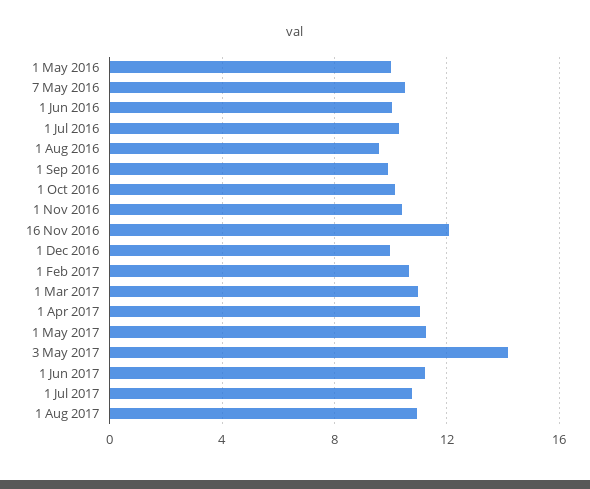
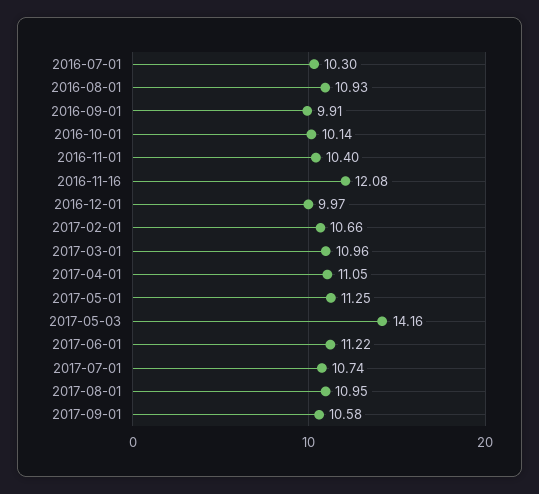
1 May 2016: 10 -> none
7 May 2016: 10.5 -> none
1 Jun 2016: 10 -> none
1 Aug 2016: 9.5 -> 10.93
2017-09-01: none -> 10.58

